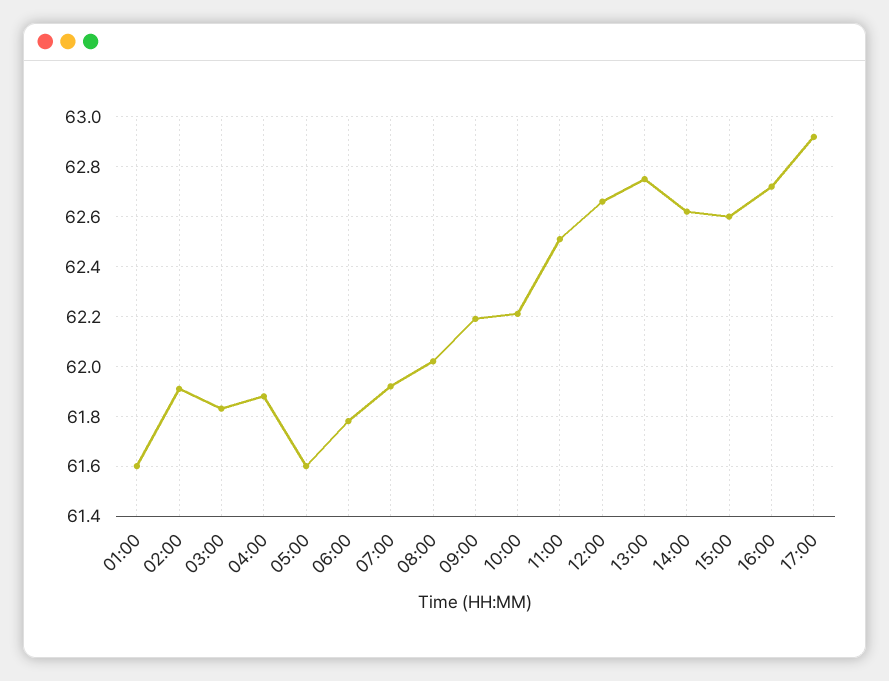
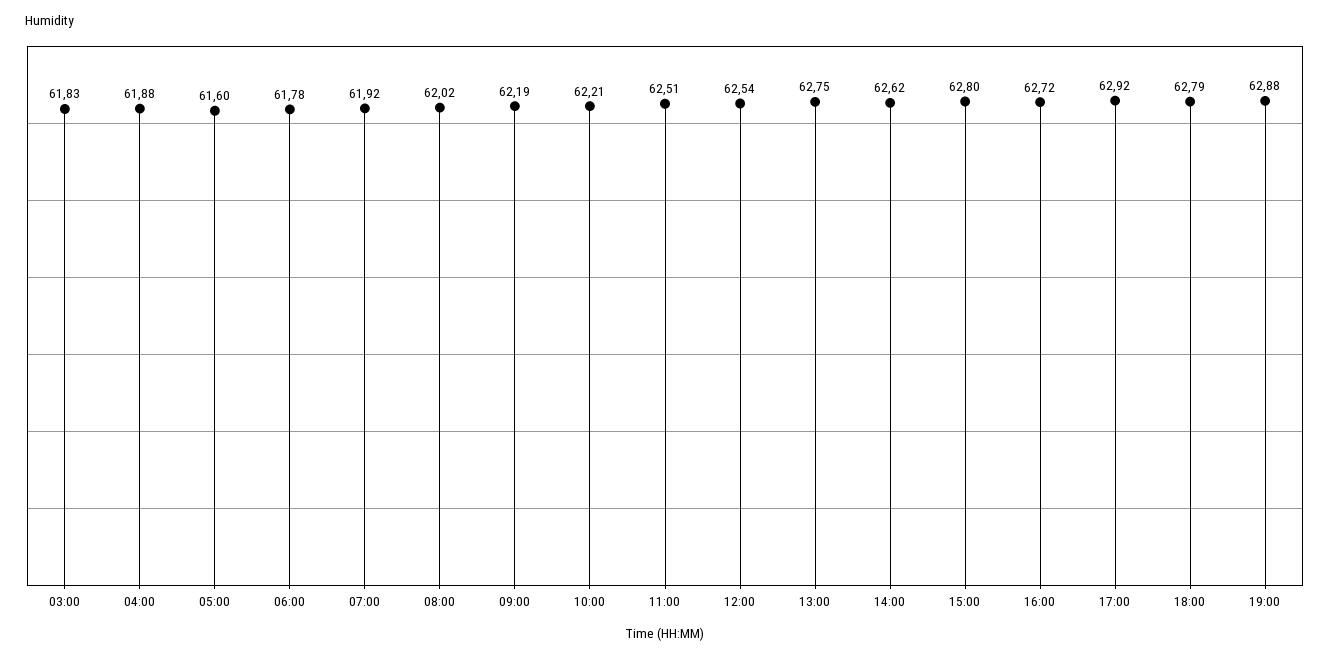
01:00: 61.6 -> none
02:00: 61.9 -> none
12:00: 62.65 -> 62.54
15:00: 62.6 -> 62.8
18:00: none -> 62.79
19:00: none -> 62.88

